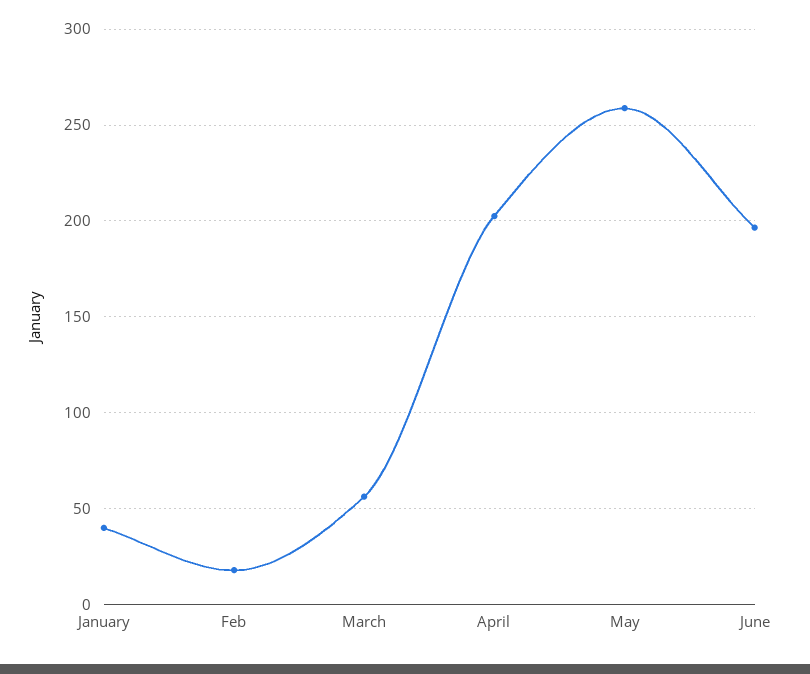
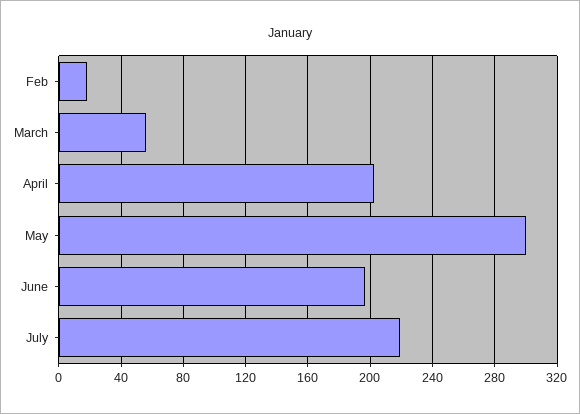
January: 40 -> none
May: 260 -> 300
July: none -> 220

